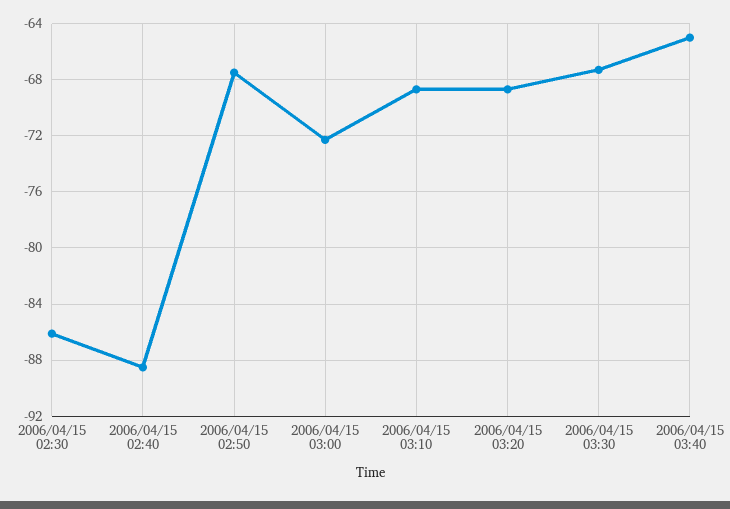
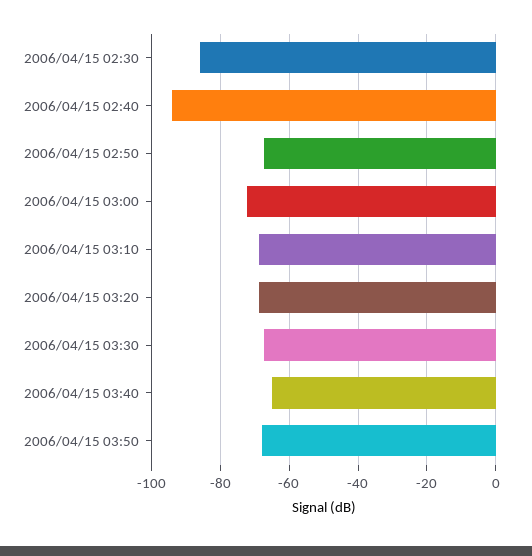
2006/04/15 02:40: -88.5 -> -94
2006/04/15 03:50: none -> -68

